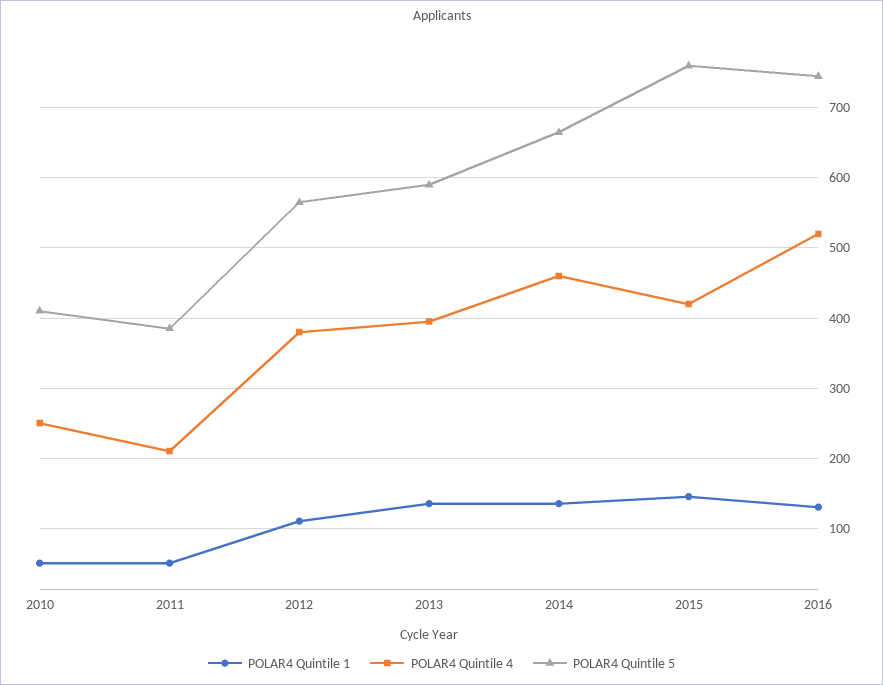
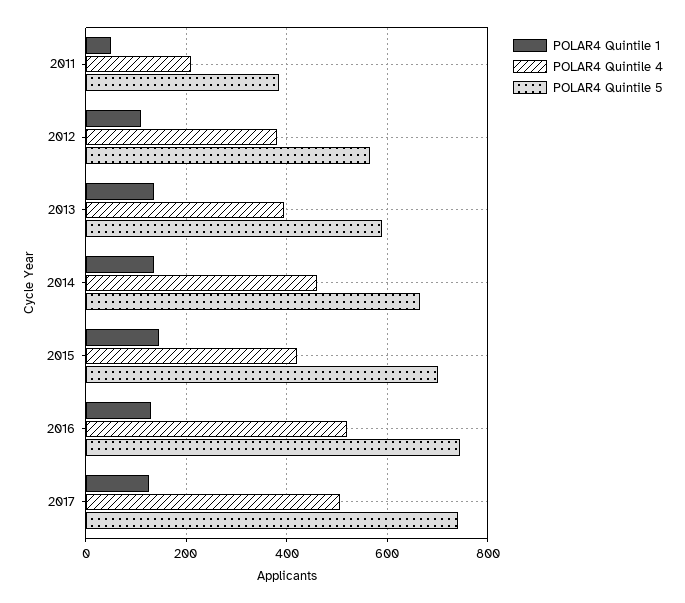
POLAR4 Quintile 1, 2010: 50 -> none
POLAR4 Quintile 4, 2010: 250 -> none
POLAR4 Quintile 5, 2010: 410 -> none
POLAR4 Quintile 5, 2015: 760 -> 700
POLAR4 Quintile 1, 2017: none -> 120
POLAR4 Quintile 4, 2017: none -> 500
POLAR4 Quintile 5, 2017: none -> 740

